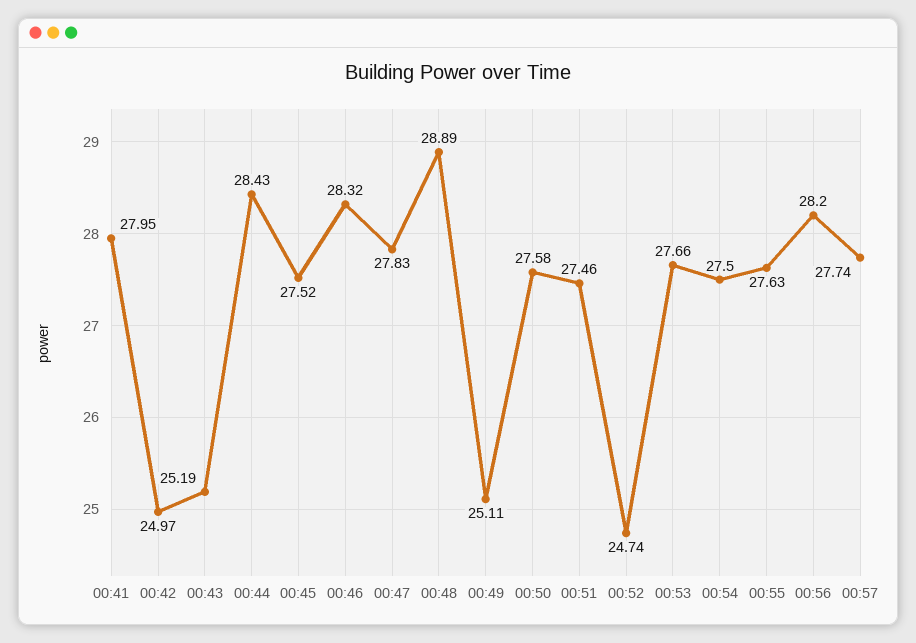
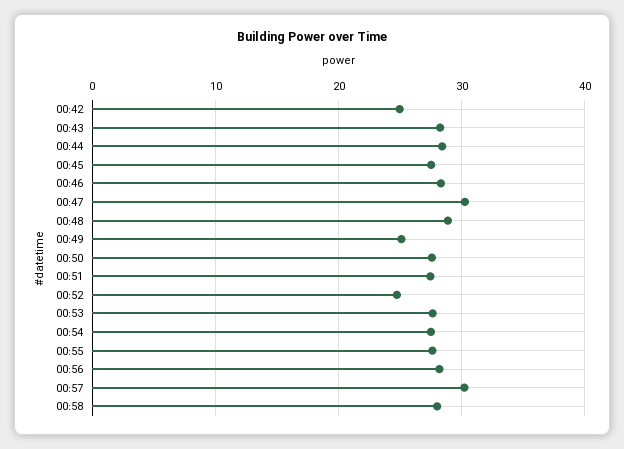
00:41: 27.95 -> none
00:43: 25.19 -> 28
00:47: 27.83 -> 30
00:57: 27.74 -> 30
00:58: none -> 28

